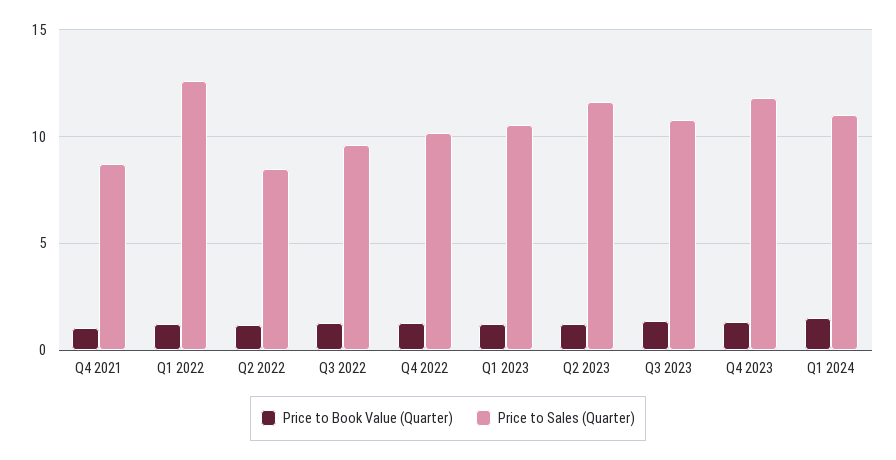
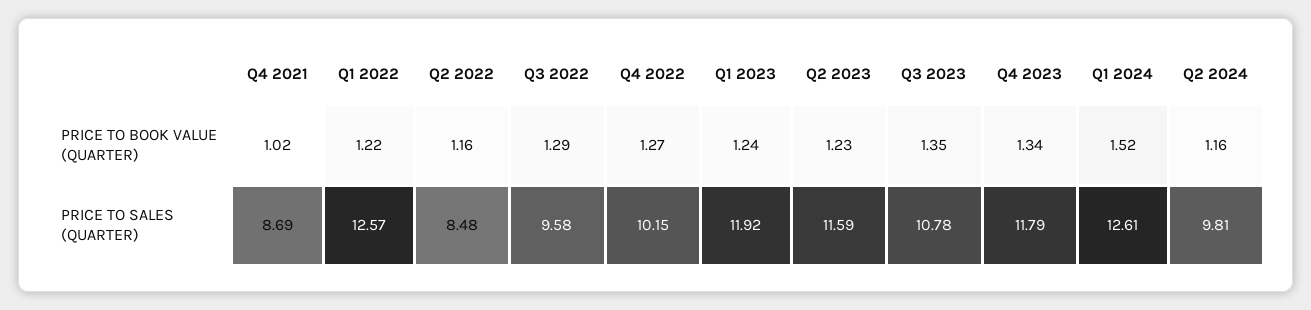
Price to Sales (Quarter), Q1 2023: 10.5 -> 11.92
Price to Sales (Quarter), Q1 2024: 11 -> 12.61
Price to Book Value (Quarter), Q2 2024: none -> 1.16
Price to Sales (Quarter), Q2 2024: none -> 9.81

